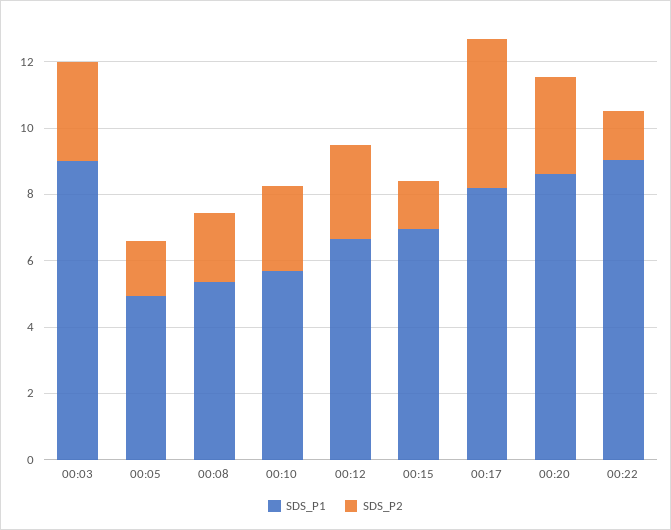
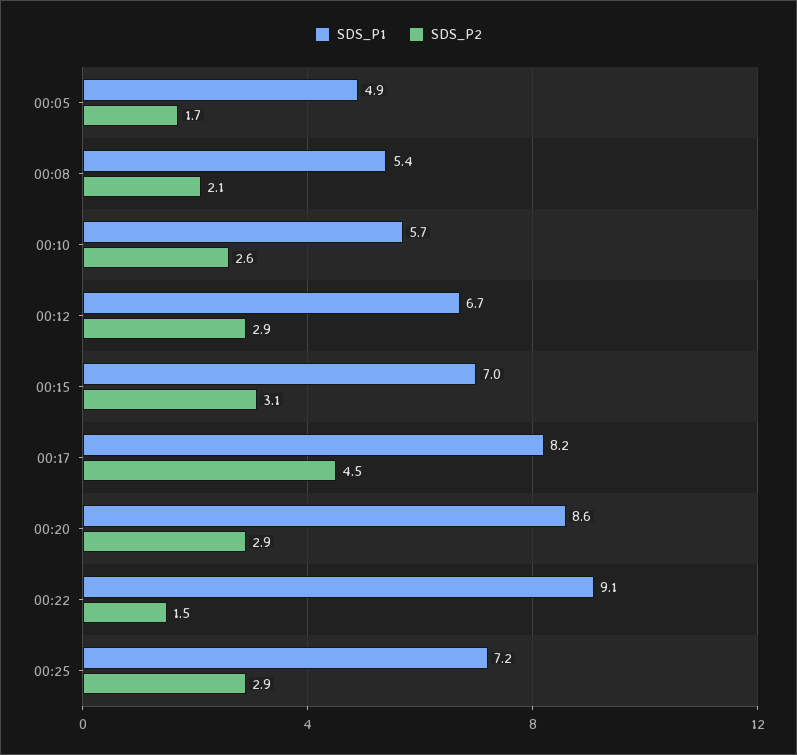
SDS_P1, 00:03: 9 -> none
SDS_P2, 00:03: 3 -> none
SDS_P2, 00:15: 1.5 -> 3.1
SDS_P1, 00:25: none -> 7.2
SDS_P2, 00:25: none -> 2.9

